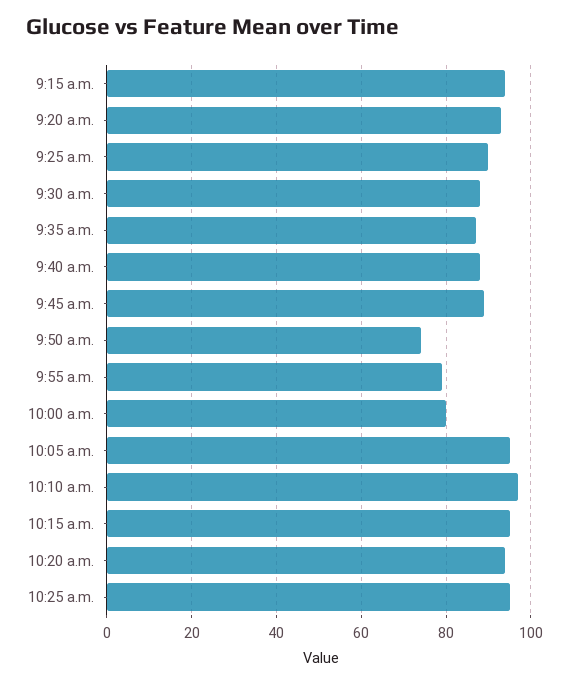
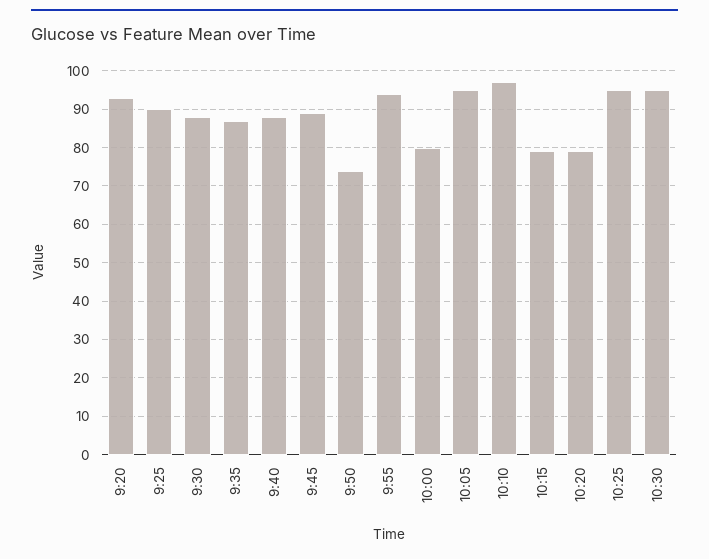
9:15 a.m.: 95 -> none
9:55 a.m.: 80 -> 95
10:15 a.m.: 95 -> 80
10:20 a.m.: 95 -> 80
10:30: none -> 95

